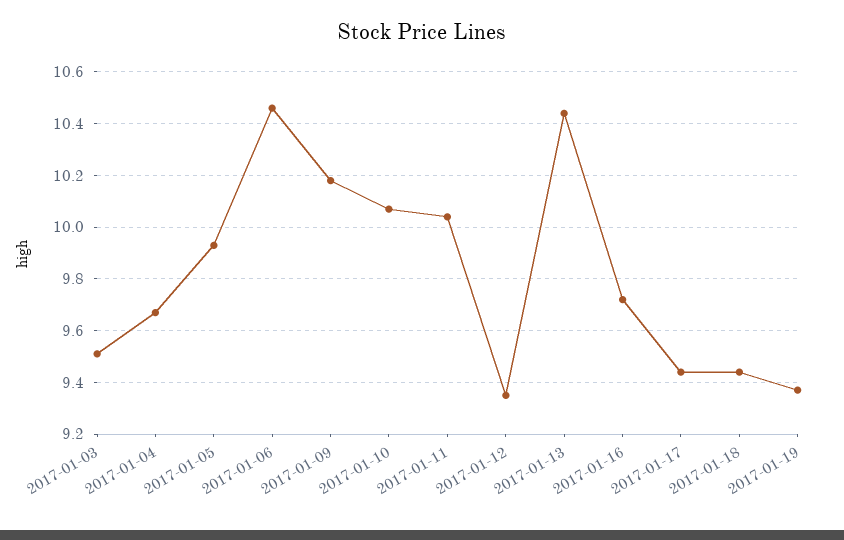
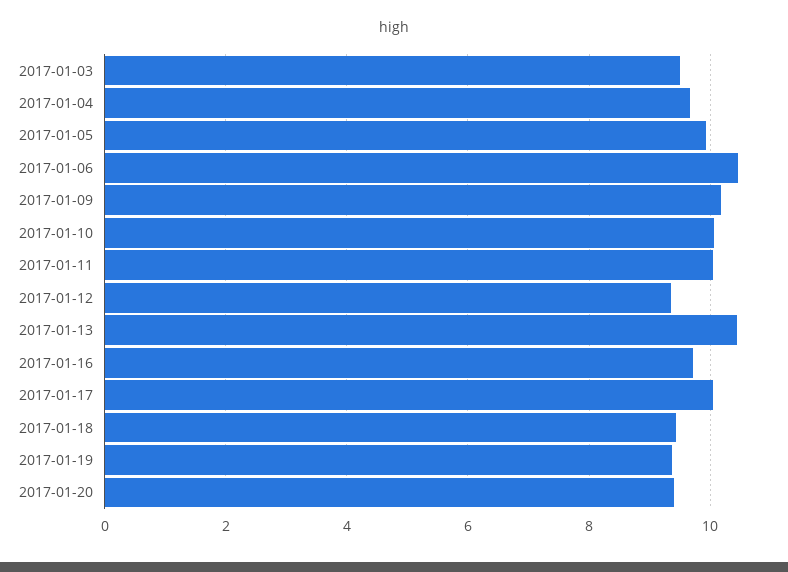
2017-01-17: 9.45 -> 10
2017-01-20: none -> 9.4

